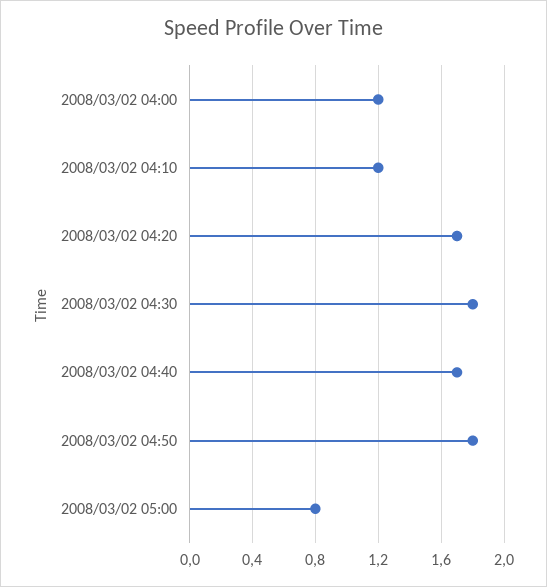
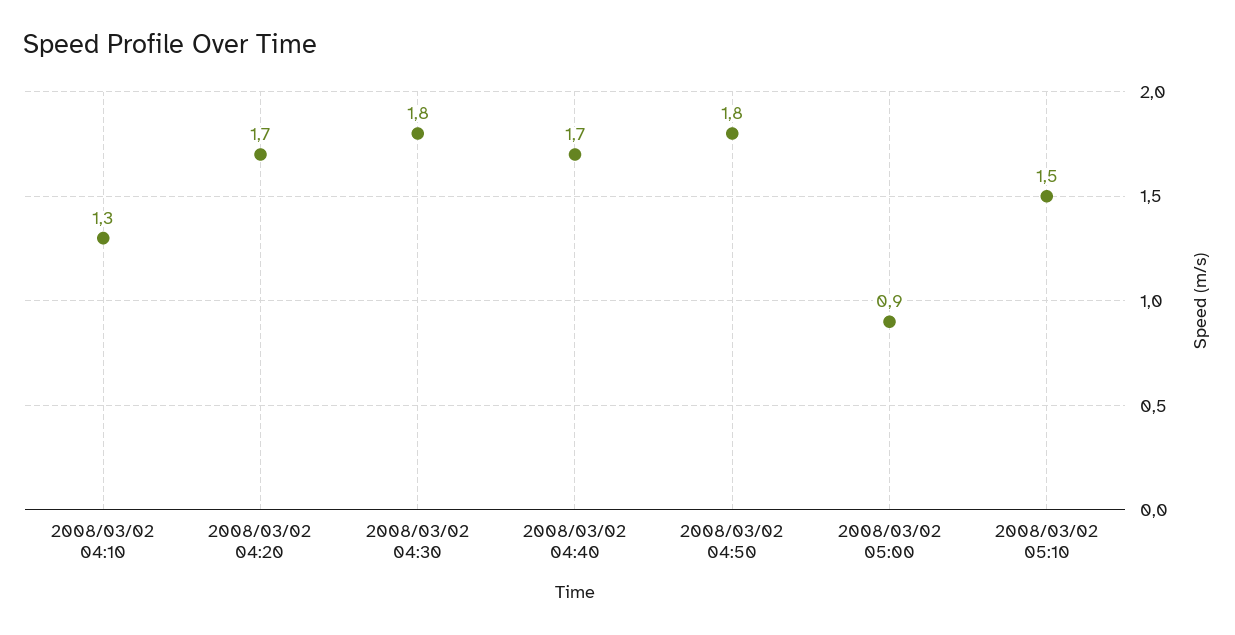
2008/03/02 04:00: 1.2 -> none
2008/03/02 04:10: 1.2 -> 1.3
2008/03/02 05:00: 0.8 -> 0.9
2008/03/02 05:10: none -> 1.5

